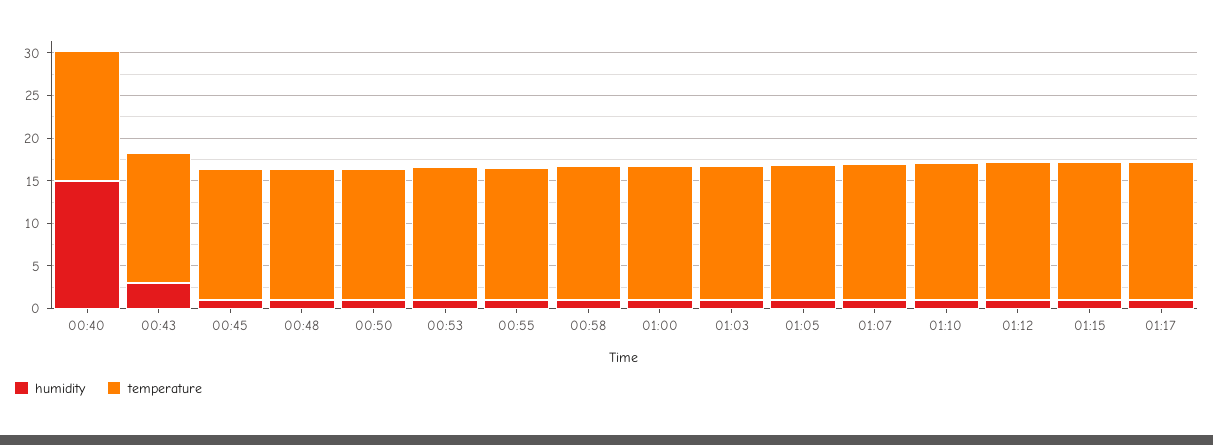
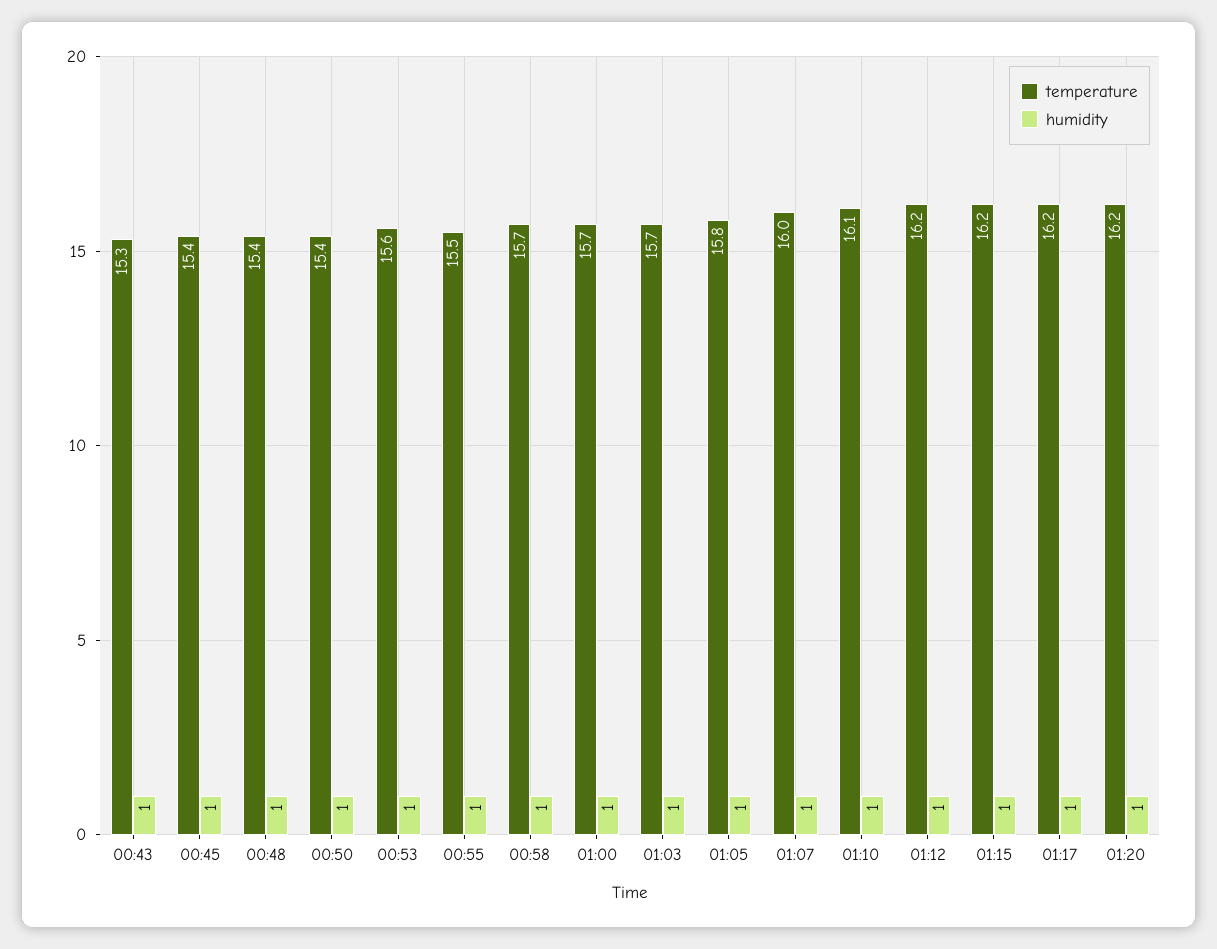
humidity, 00:40: 15 -> none
temperature, 00:40: 15 -> none
humidity, 00:43: 3 -> 1
temperature, 01:20: none -> 16.2
humidity, 01:20: none -> 1

